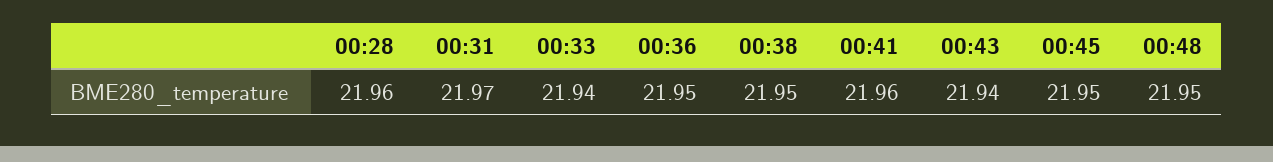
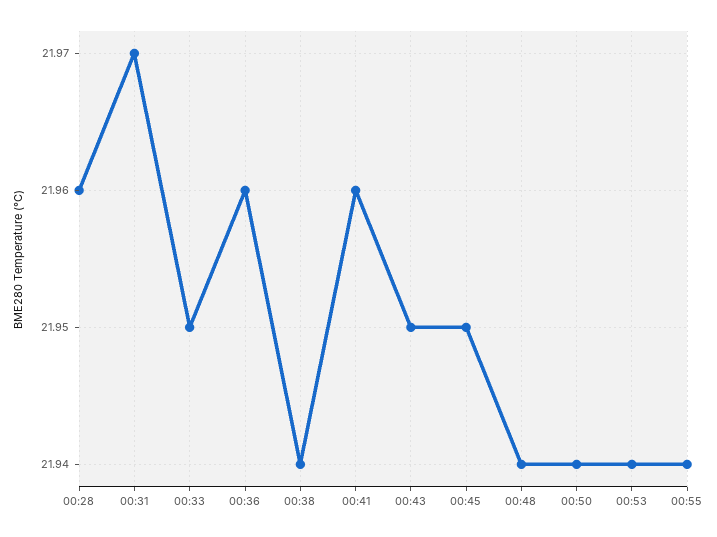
00:33: 21.94 -> 21.95
00:36: 21.95 -> 21.96
00:38: 21.95 -> 21.94
00:43: 21.94 -> 21.95
00:48: 21.95 -> 21.94
00:50: none -> 21.94
00:53: none -> 21.94
00:55: none -> 21.94

